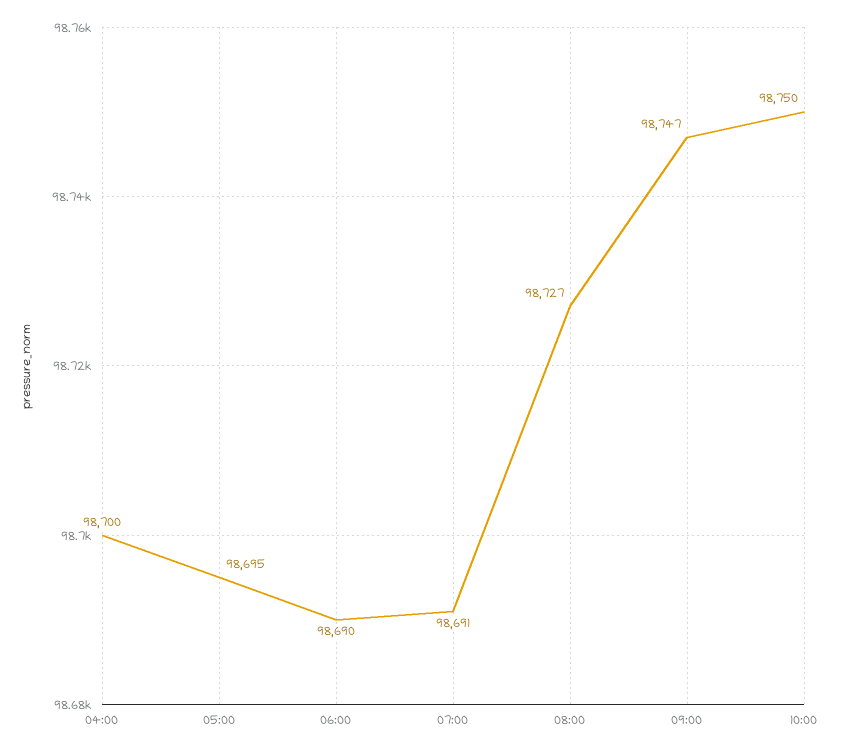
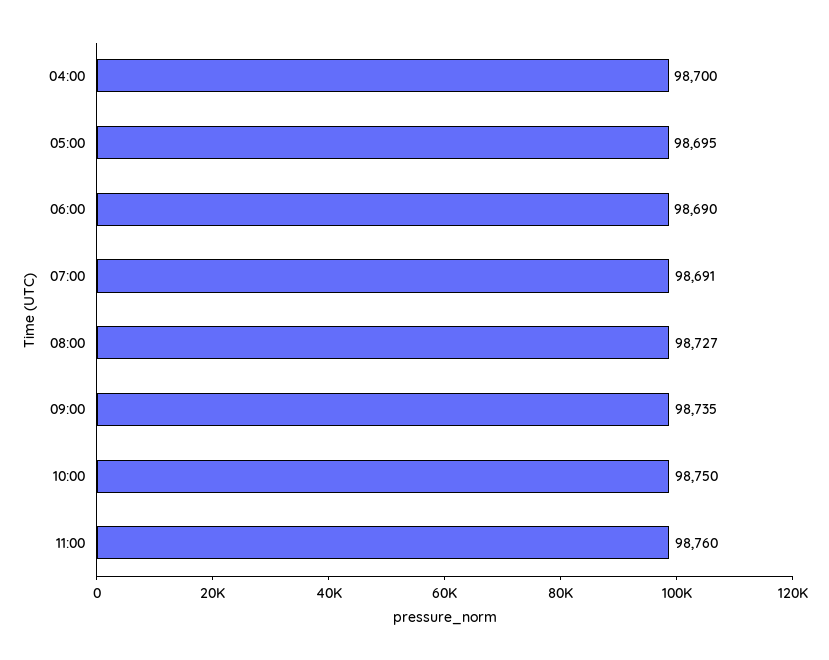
09:00: 98747 -> 98735
11:00: none -> 98760

